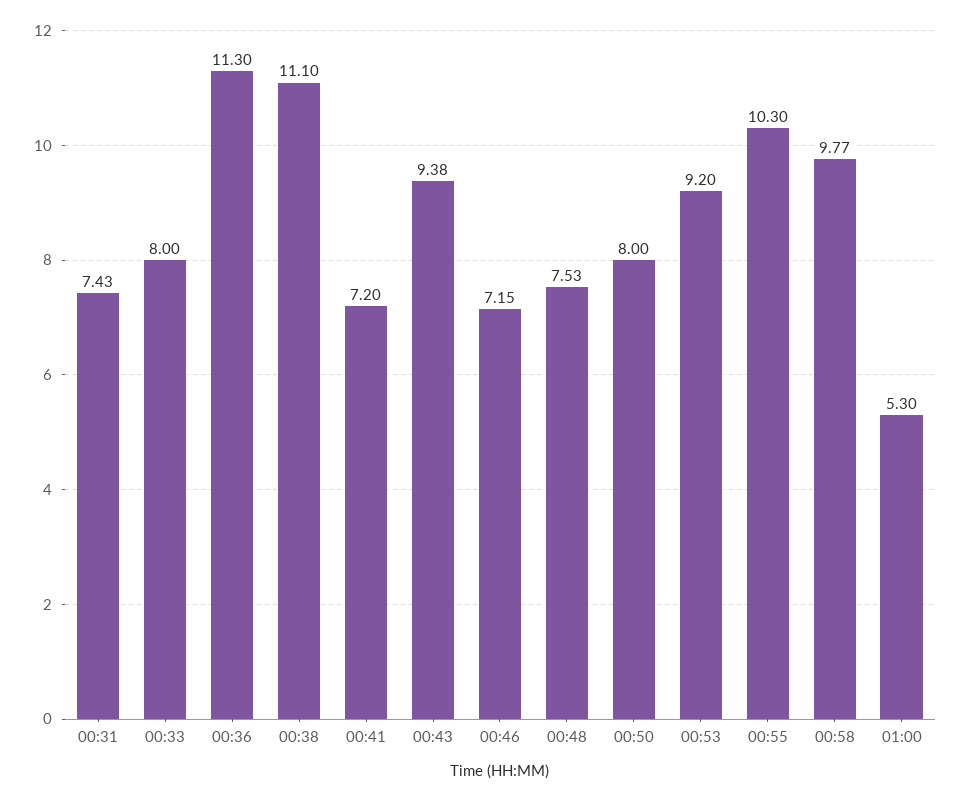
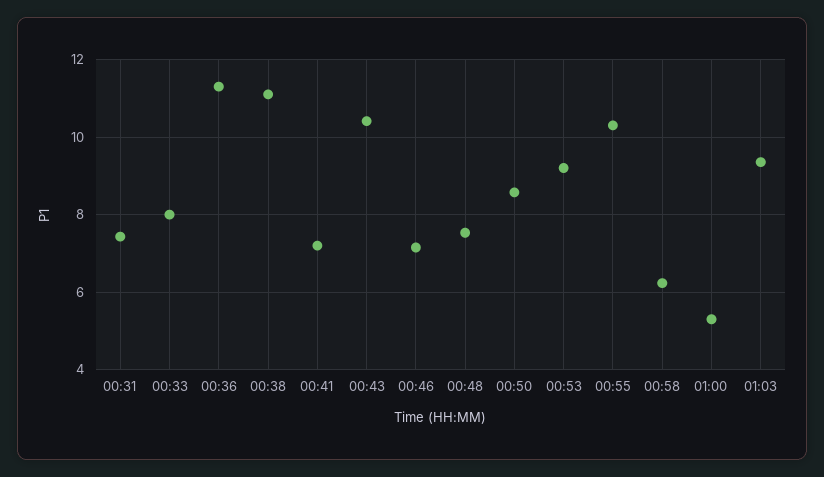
00:43: 9.38 -> 10.4
00:50: 8 -> 8.6
00:58: 9.77 -> 6.2
01:03: none -> 9.4

